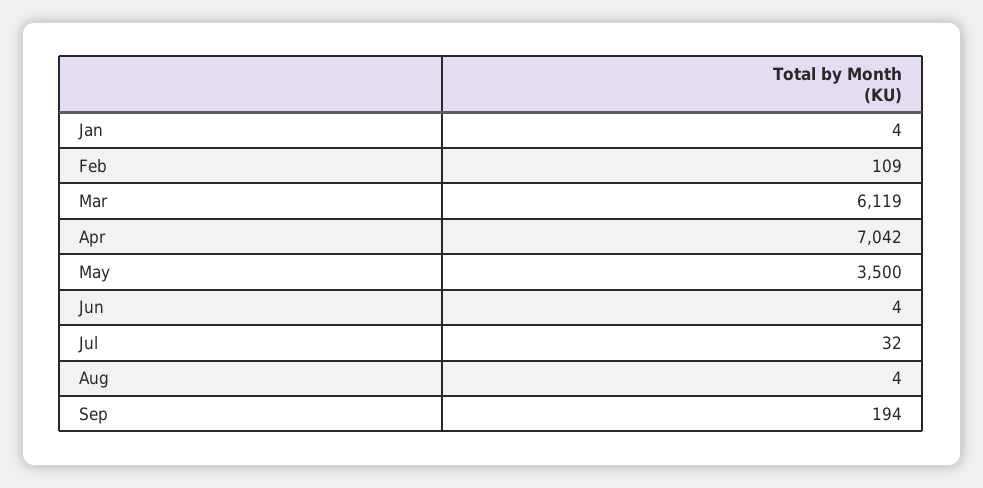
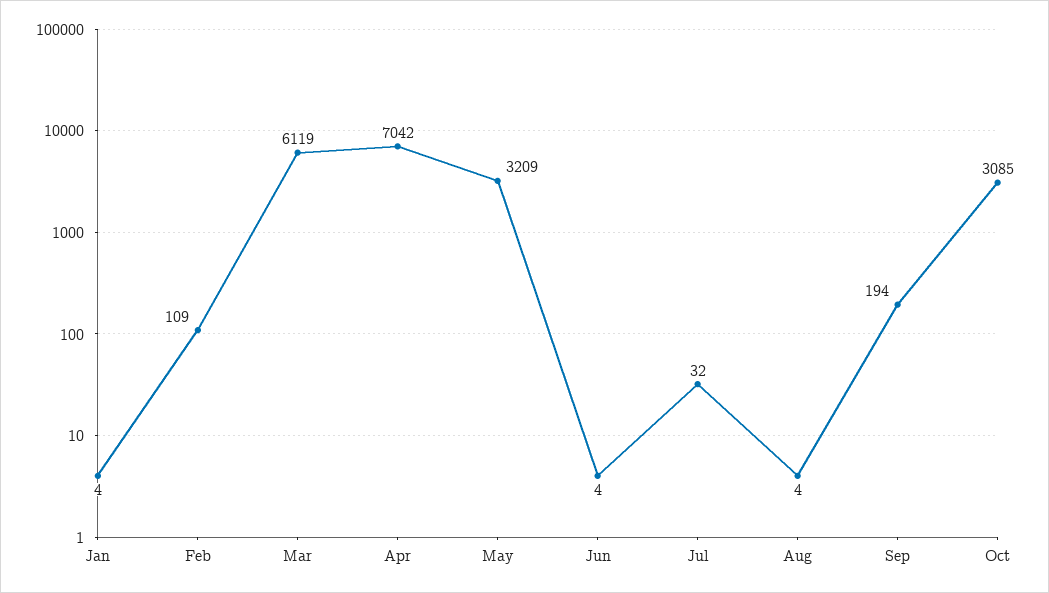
May: 3500 -> 3209
Oct: none -> 3085

